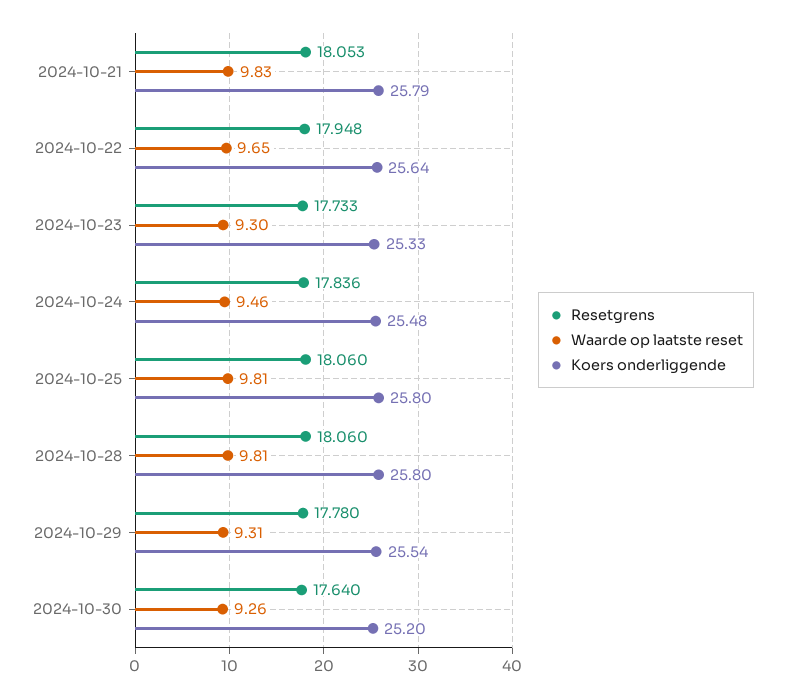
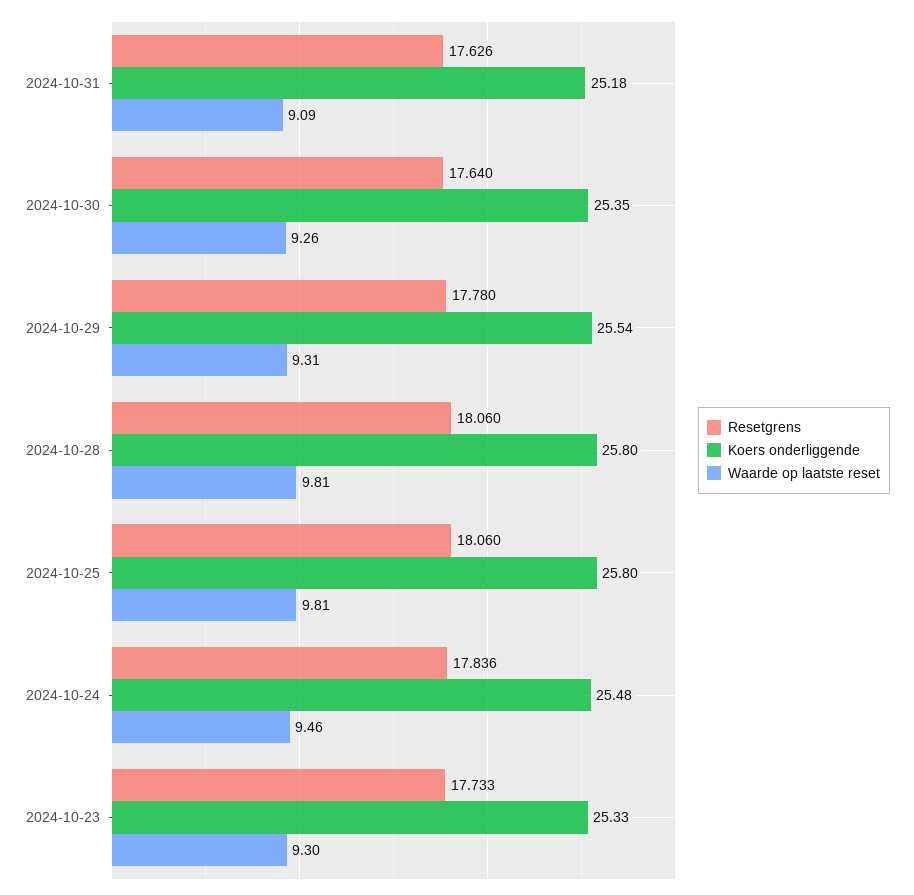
Resetgrens, 2024-10-21: 18.053 -> none
Waarde op laatste reset, 2024-10-21: 9.83 -> none
Koers onderliggende, 2024-10-21: 25.79 -> none
Resetgrens, 2024-10-22: 17.948 -> none
Waarde op laatste reset, 2024-10-22: 9.65 -> none
Koers onderliggende, 2024-10-22: 25.64 -> none
Koers onderliggende, 2024-10-30: 25.2 -> 25.35
Resetgrens, 2024-10-31: none -> 17.626
Koers onderliggende, 2024-10-31: none -> 25.18
Waarde op laatste reset, 2024-10-31: none -> 9.09

